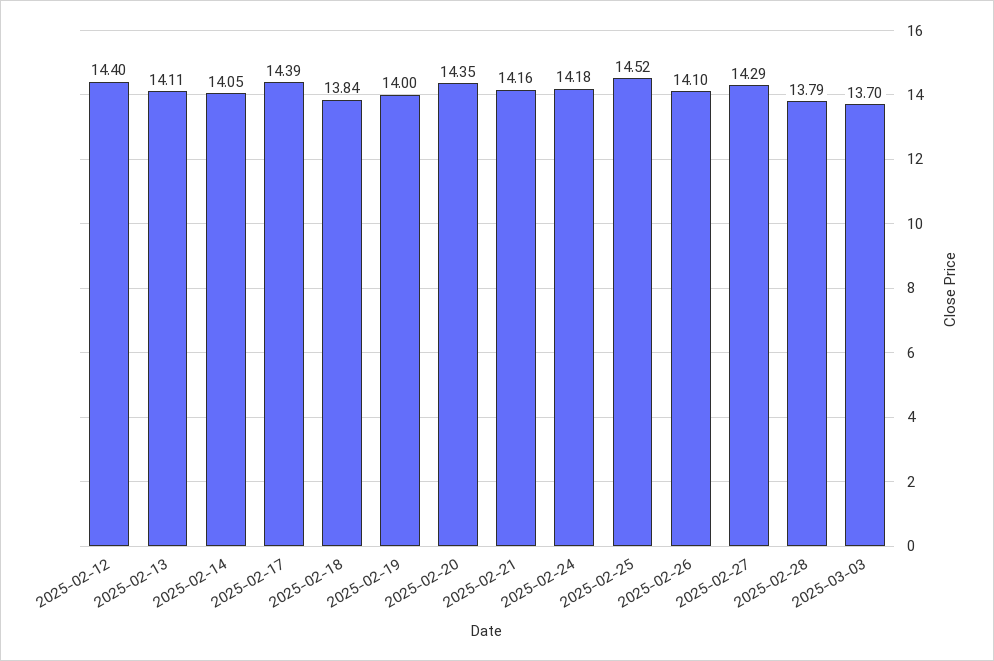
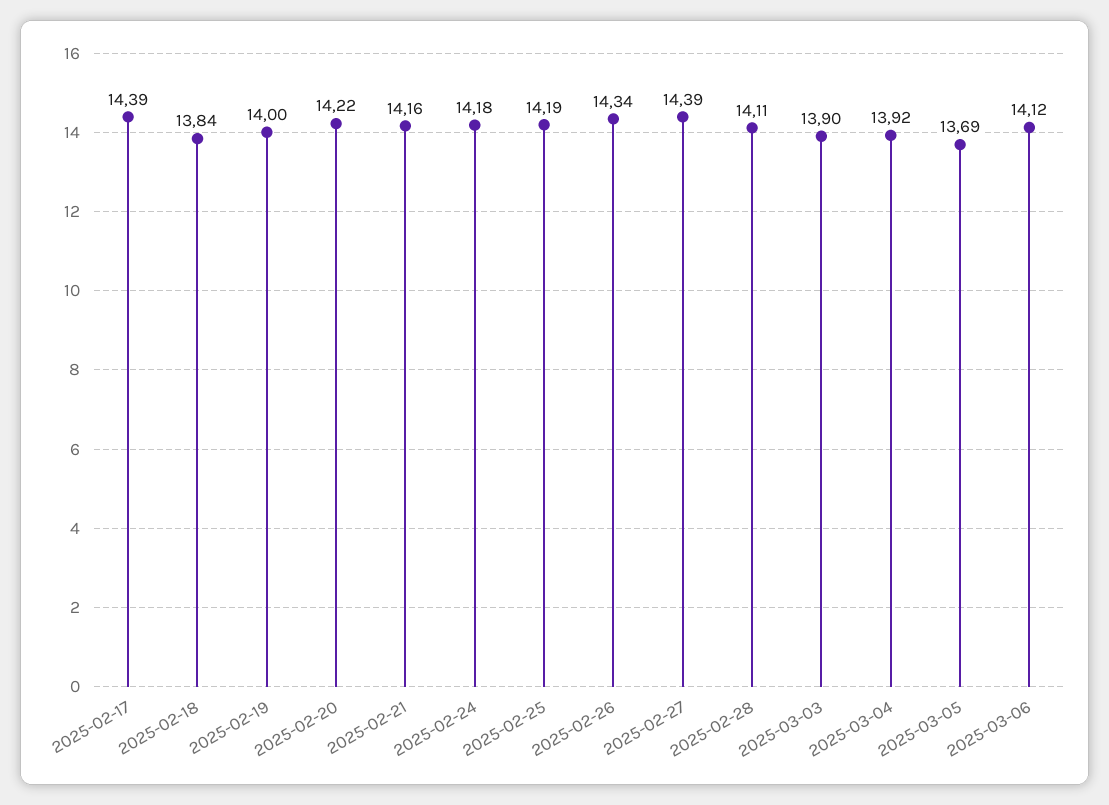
2025-02-12: 14.4 -> none
2025-02-13: 14.11 -> none
2025-02-14: 14.05 -> none
2025-02-20: 14.35 -> 14.22
2025-02-25: 14.52 -> 14.19
2025-02-26: 14.1 -> 14.34
2025-02-27: 14.29 -> 14.39
2025-02-28: 13.79 -> 14.11
2025-03-03: 13.7 -> 13.9
2025-03-04: none -> 13.92
2025-03-05: none -> 13.69
2025-03-06: none -> 14.12

